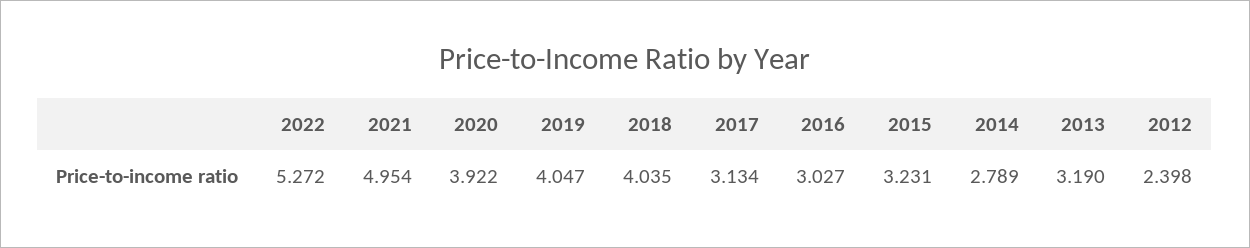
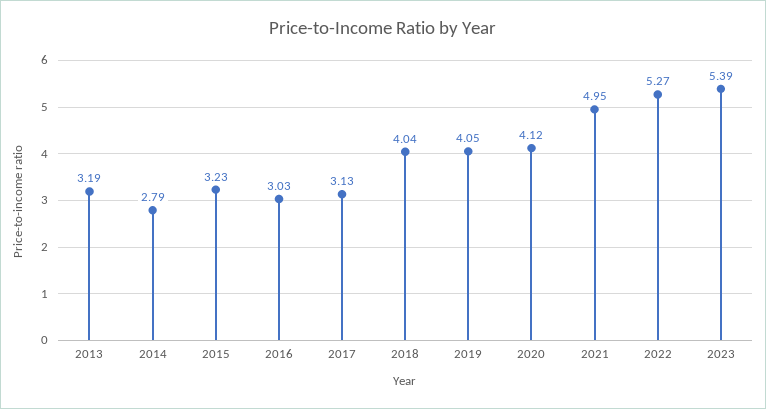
2020: 3.922 -> 4.12
2012: 2.398 -> none
2023: none -> 5.39

